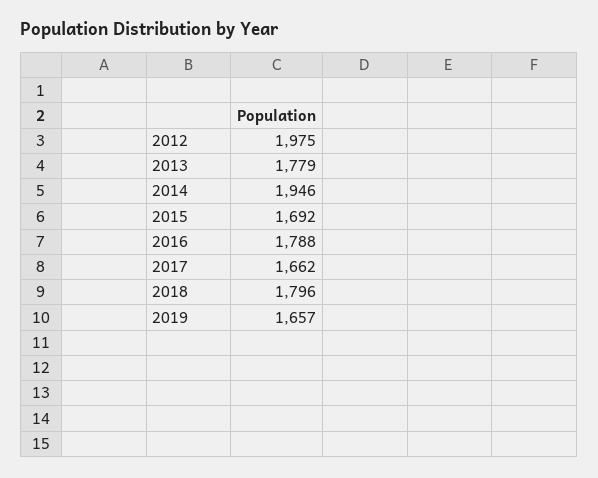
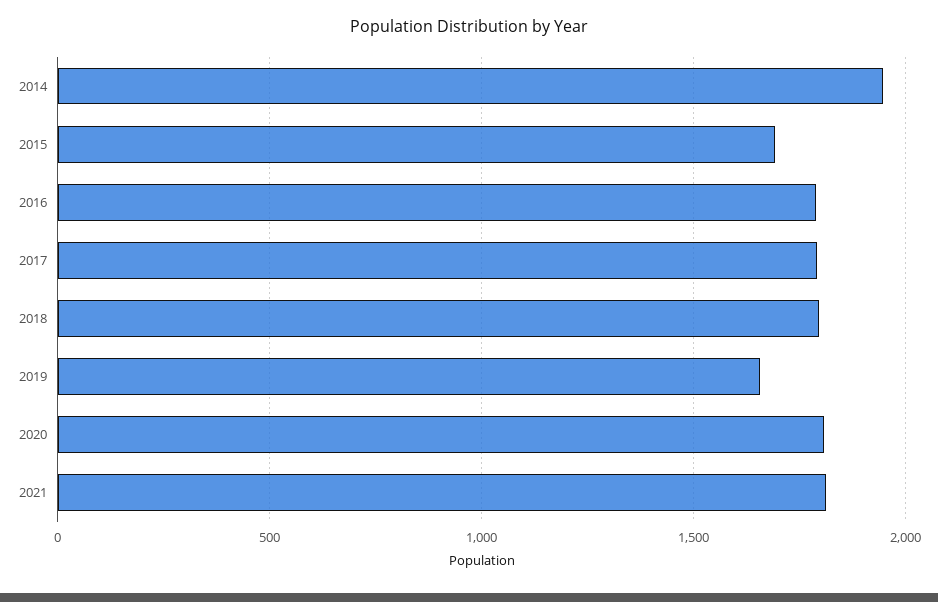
2012: 1975 -> none
2013: 1779 -> none
2017: 1662 -> 1800
2020: none -> 1800
2021: none -> 1800

